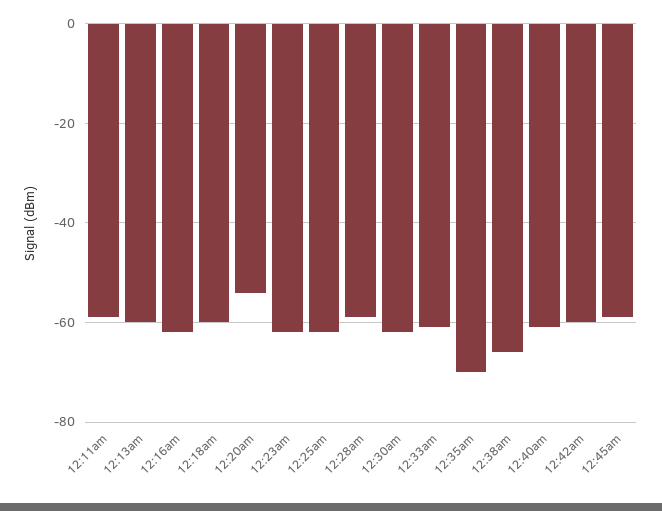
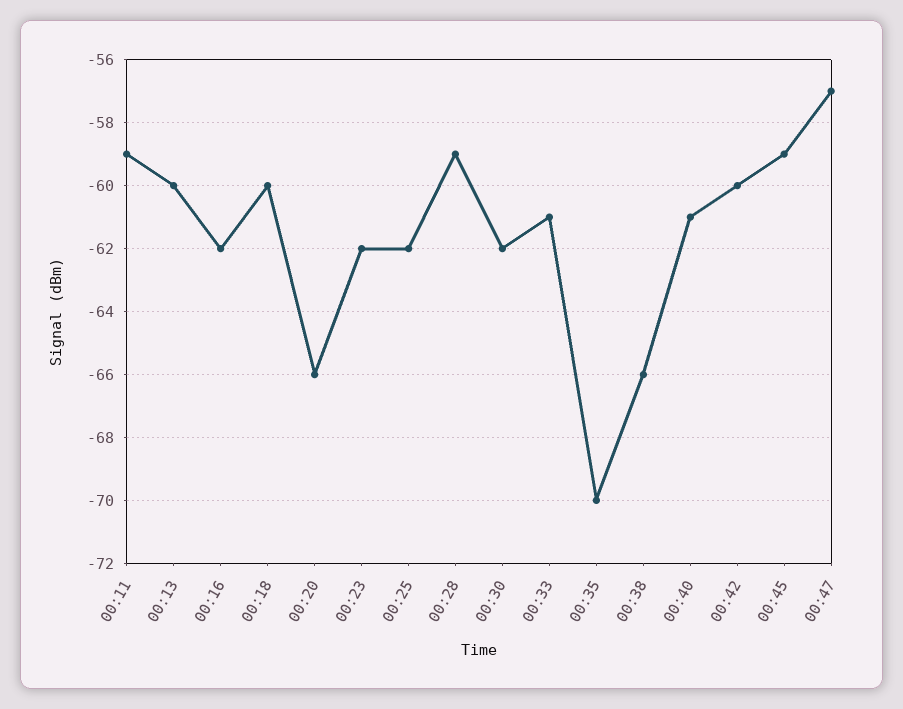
12:20am: -55 -> -66
00:47: none -> -57

